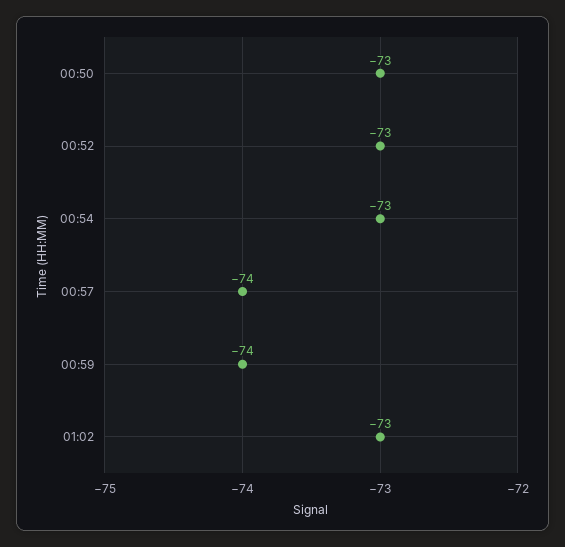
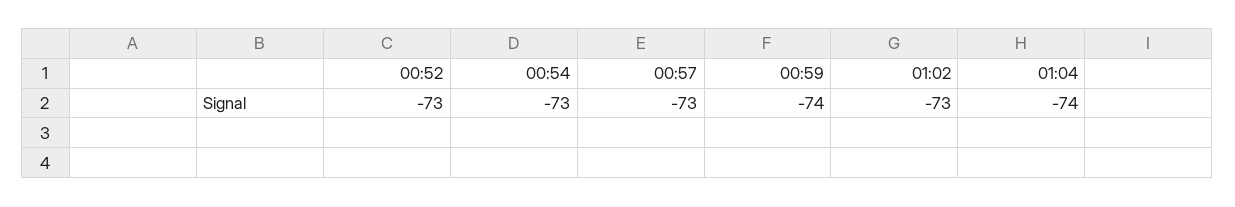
00:50: -73 -> none
00:57: -74 -> -73
01:04: none -> -74

